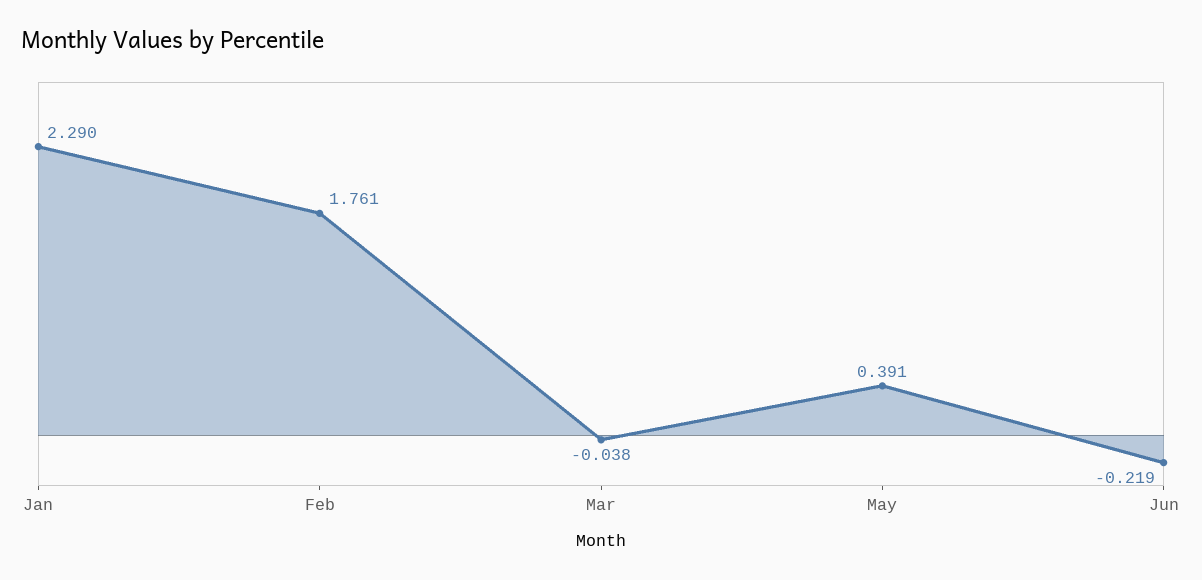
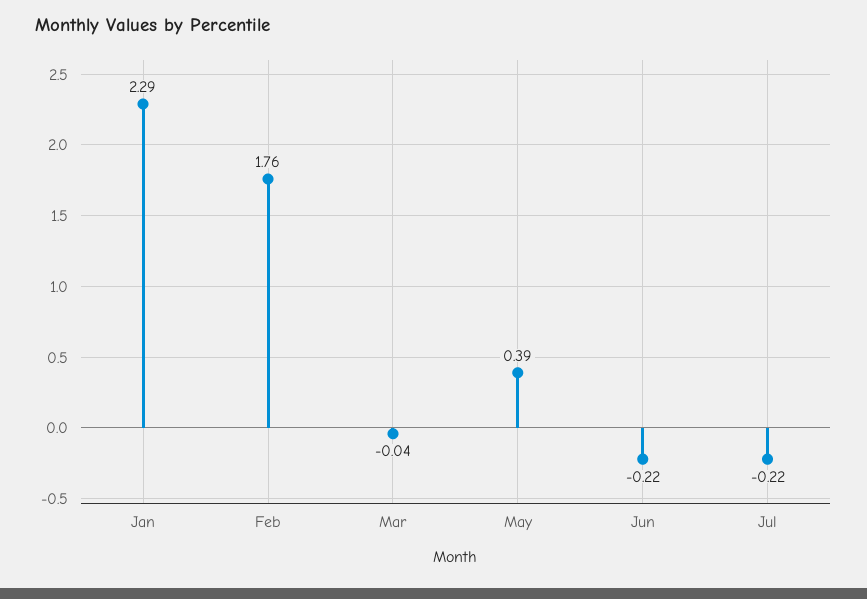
Jul: none -> -0.22

